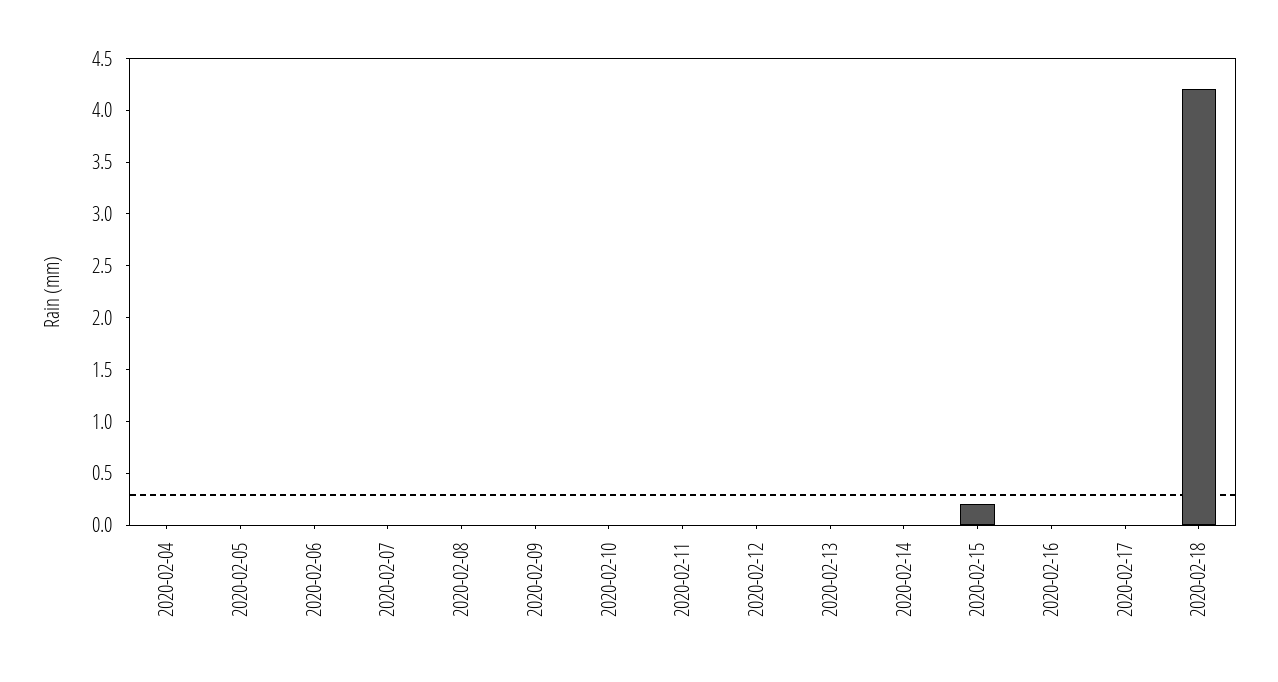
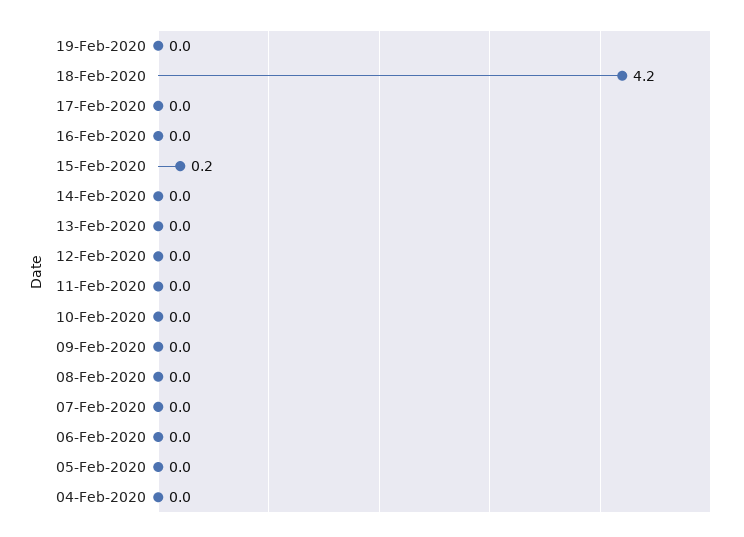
19-Feb-2020: none -> 0

